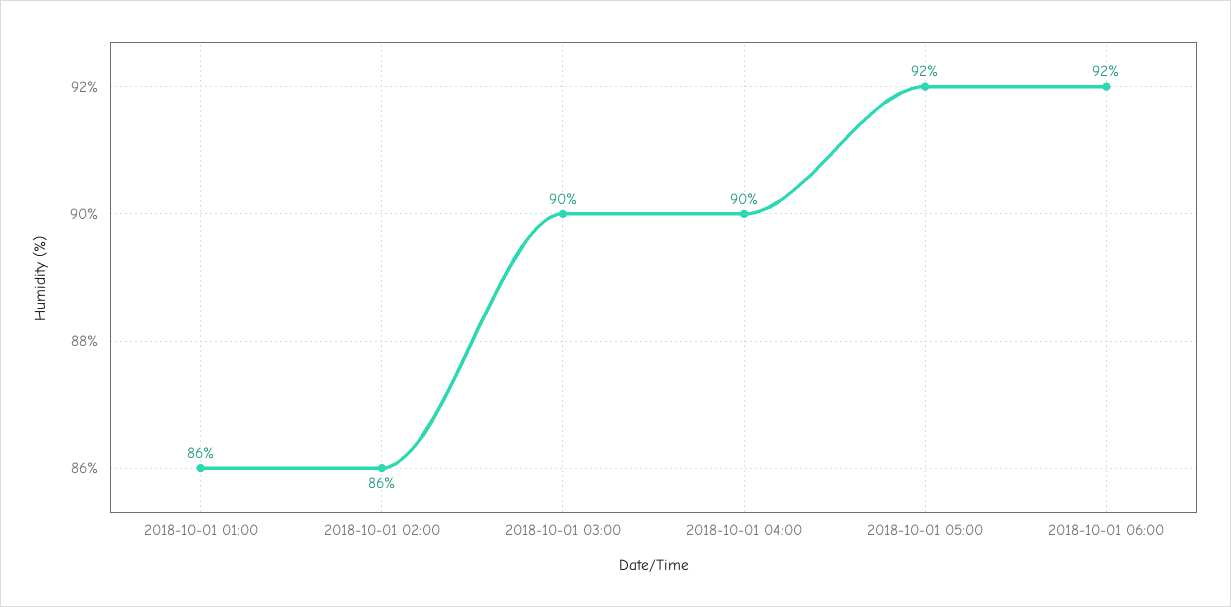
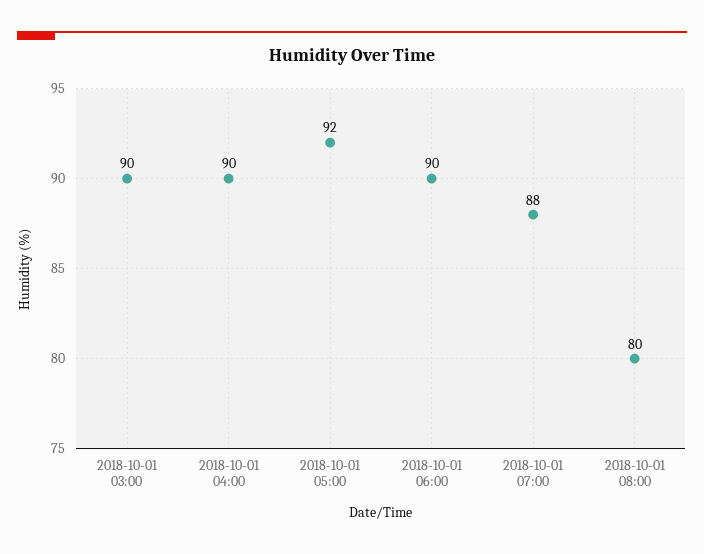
2018-10-01 01:00: 86 -> none
2018-10-01 02:00: 86 -> none
2018-10-01 06:00: 92 -> 90
2018-10-01 07:00: none -> 88
2018-10-01 08:00: none -> 80

